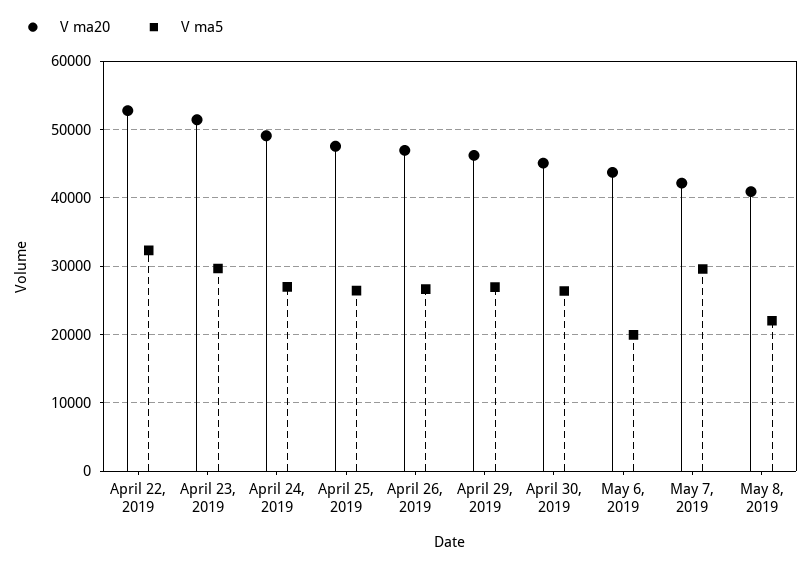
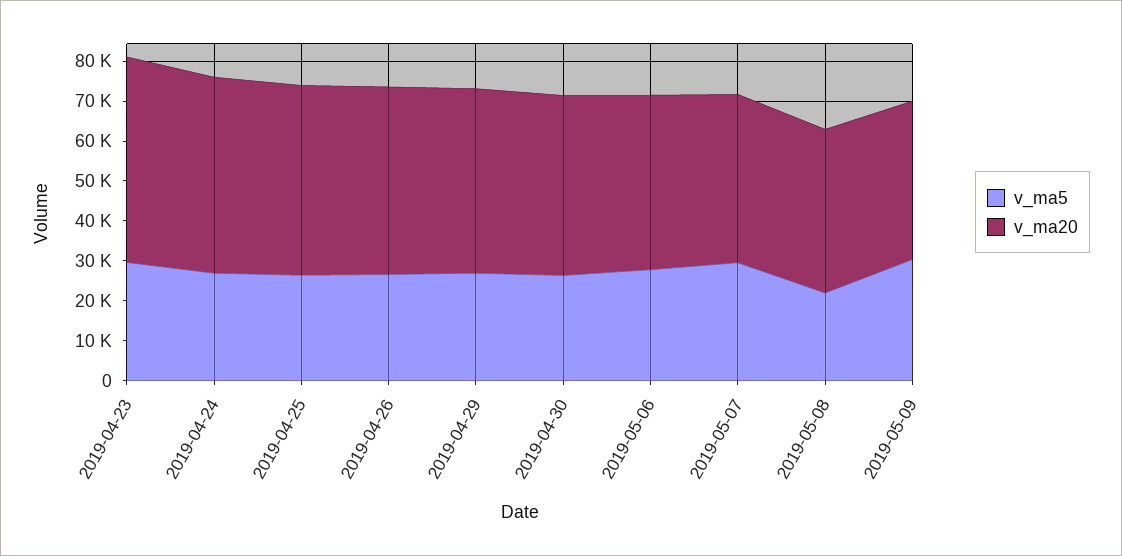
V ma20, April 22, 2019: 53000 -> none
V ma5, April 22, 2019: 32000 -> none
V ma5, May 6, 2019: 20000 -> 27500
V ma5, 2019-05-09: none -> 30000
V ma20, 2019-05-09: none -> 40000

